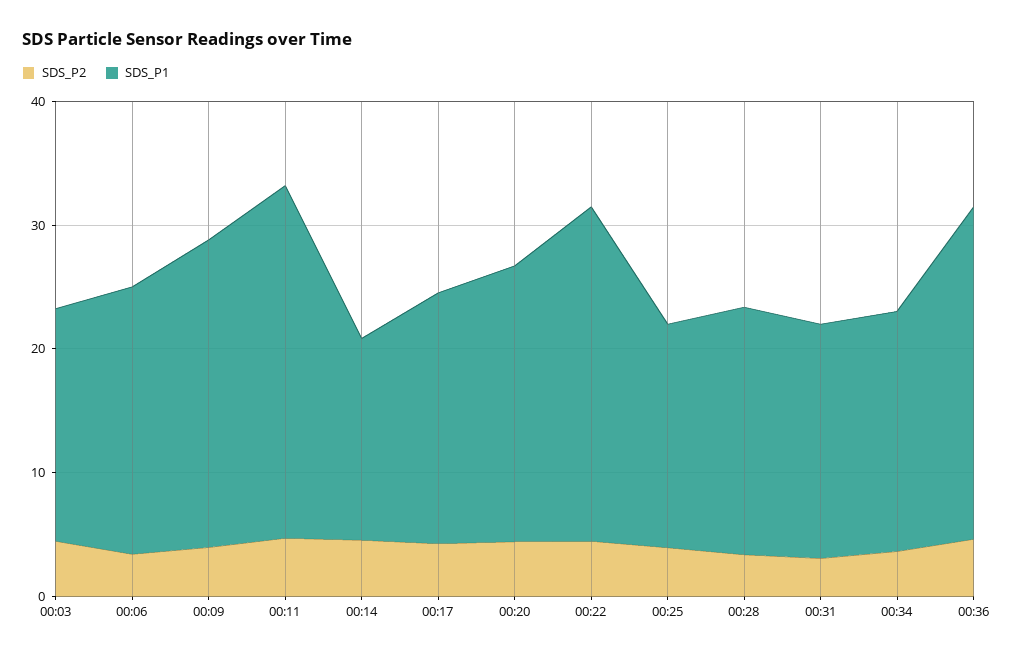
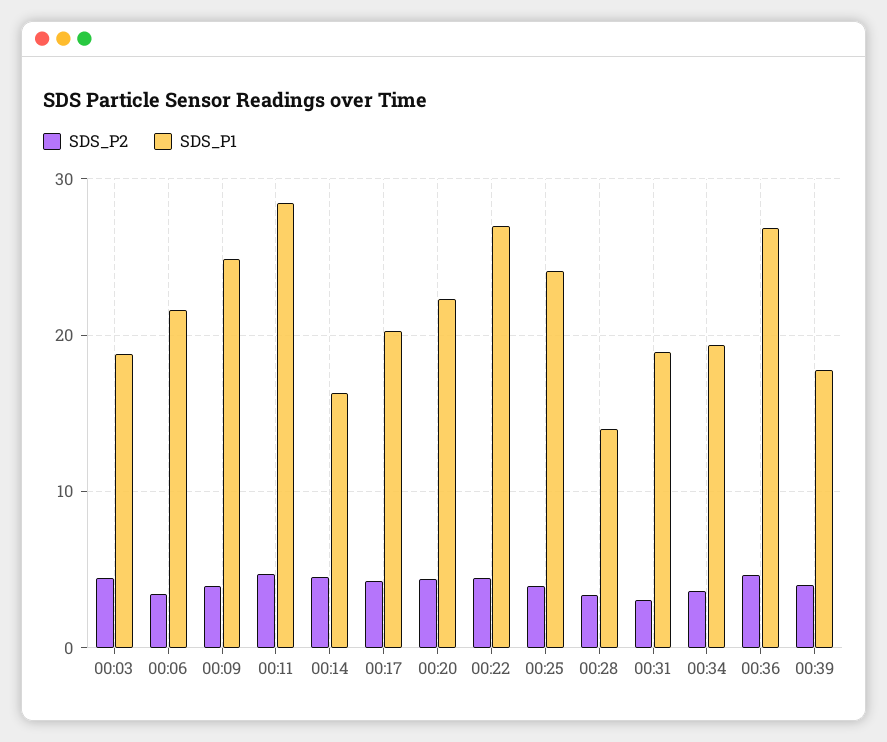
SDS_P1, 00:25: 18 -> 24
SDS_P1, 00:28: 20 -> 14
SDS_P2, 00:39: none -> 4
SDS_P1, 00:39: none -> 18

